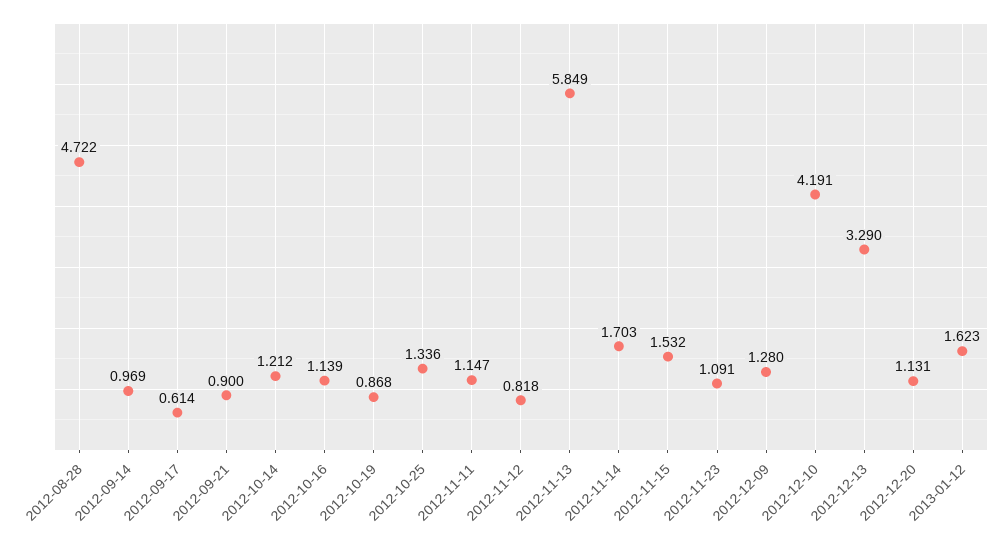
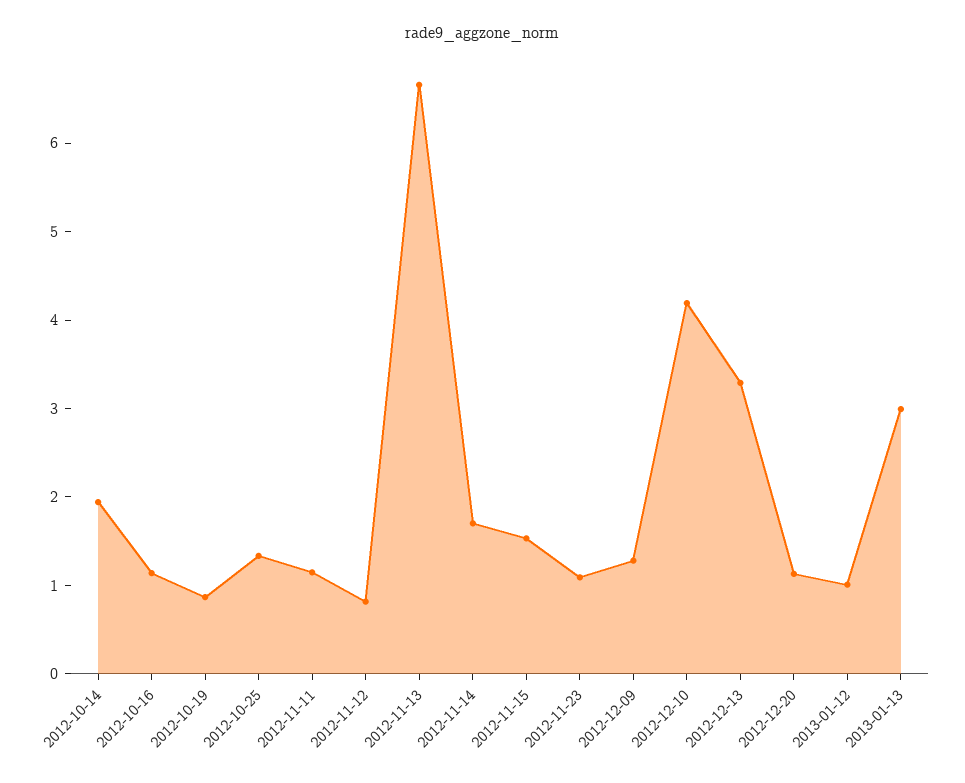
2012-08-28: 4.722 -> none
2012-09-14: 0.969 -> none
2012-09-17: 0.614 -> none
2012-09-21: 0.9 -> none
2012-10-14: 1.212 -> 2
2012-11-13: 5.849 -> 6.6
2013-01-12: 1.623 -> 1
2013-01-13: none -> 3

